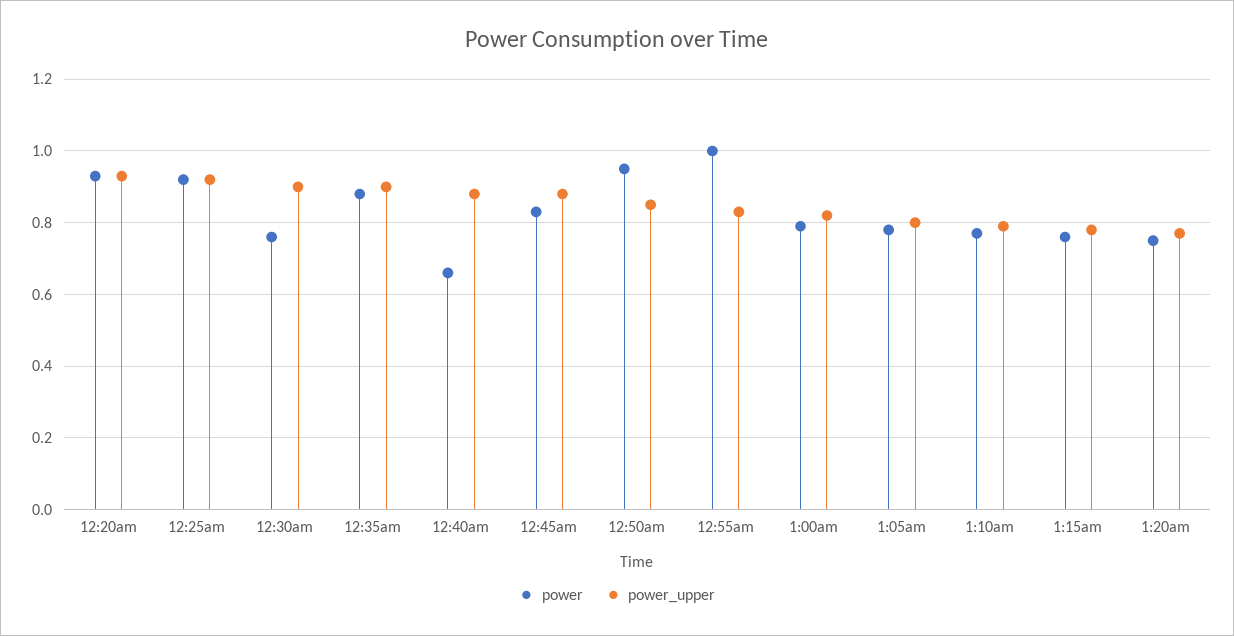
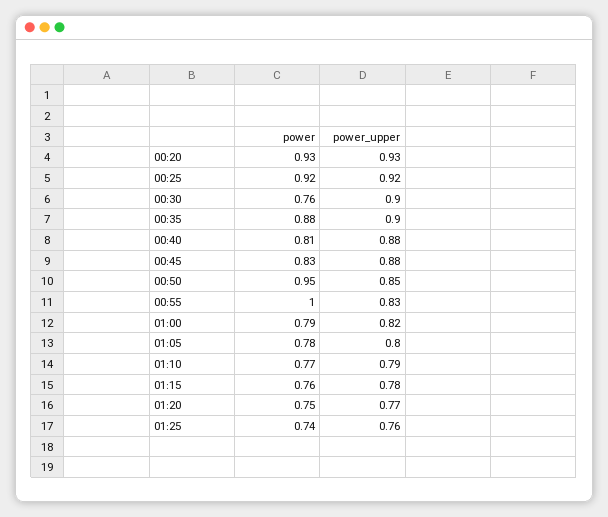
power, 12:40am: 0.65 -> 0.81
power, 01:25: none -> 0.74
power_upper, 01:25: none -> 0.76

